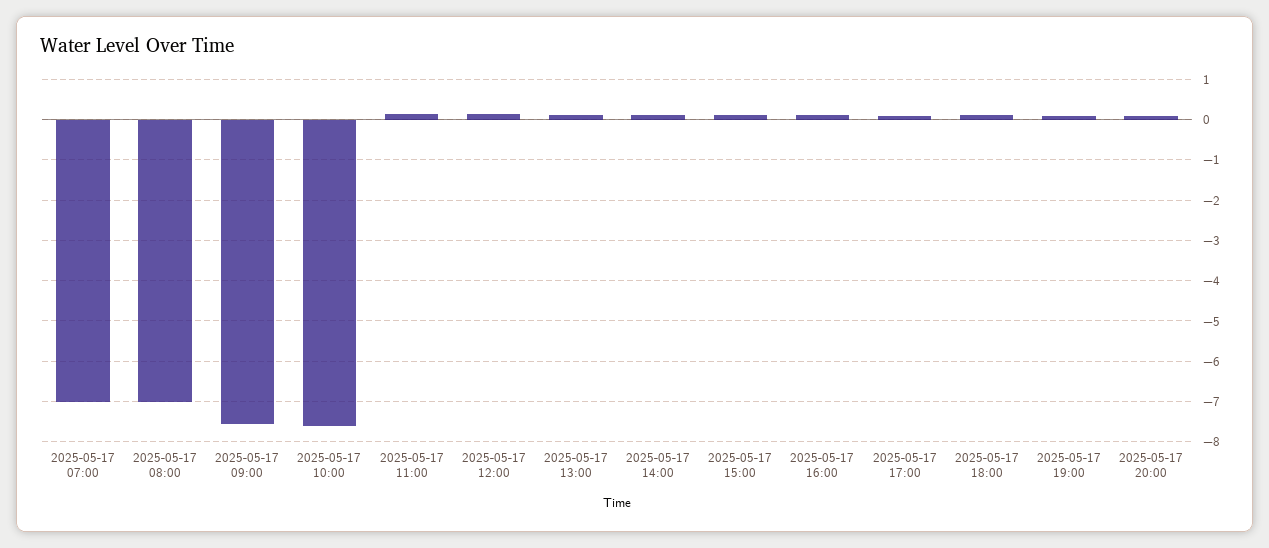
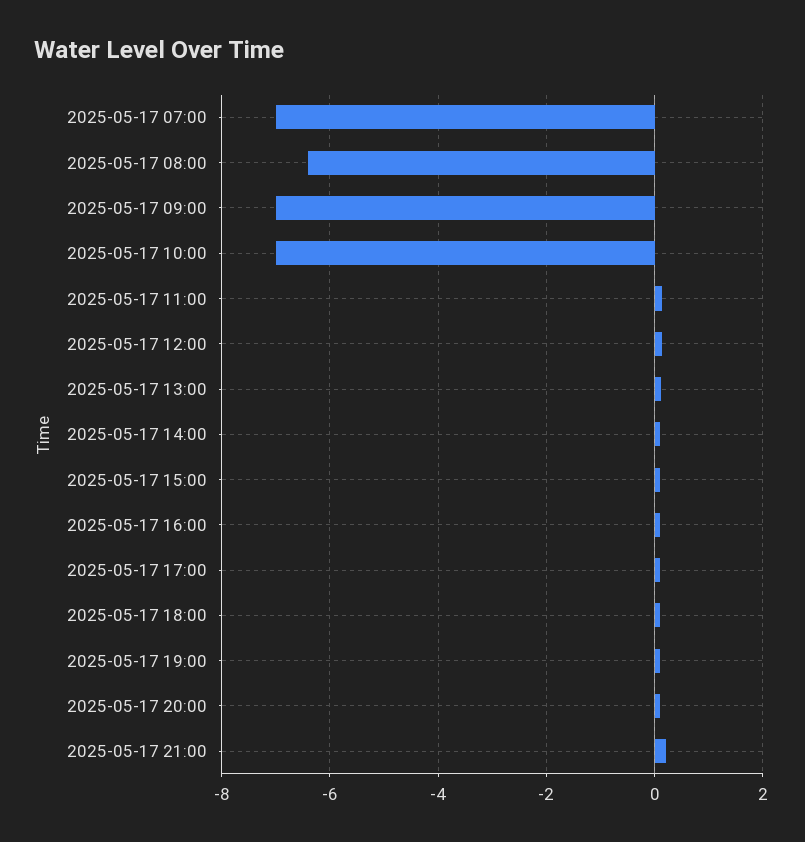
2025-05-17 08:00: -7 -> -6.4
2025-05-17 09:00: -7.6 -> -7
2025-05-17 10:00: -7.6 -> -7
2025-05-17 21:00: none -> 0.2

